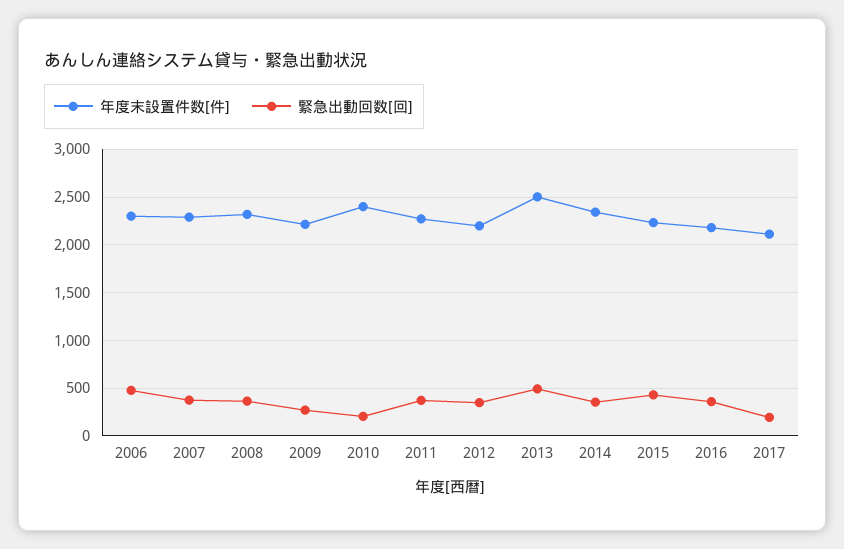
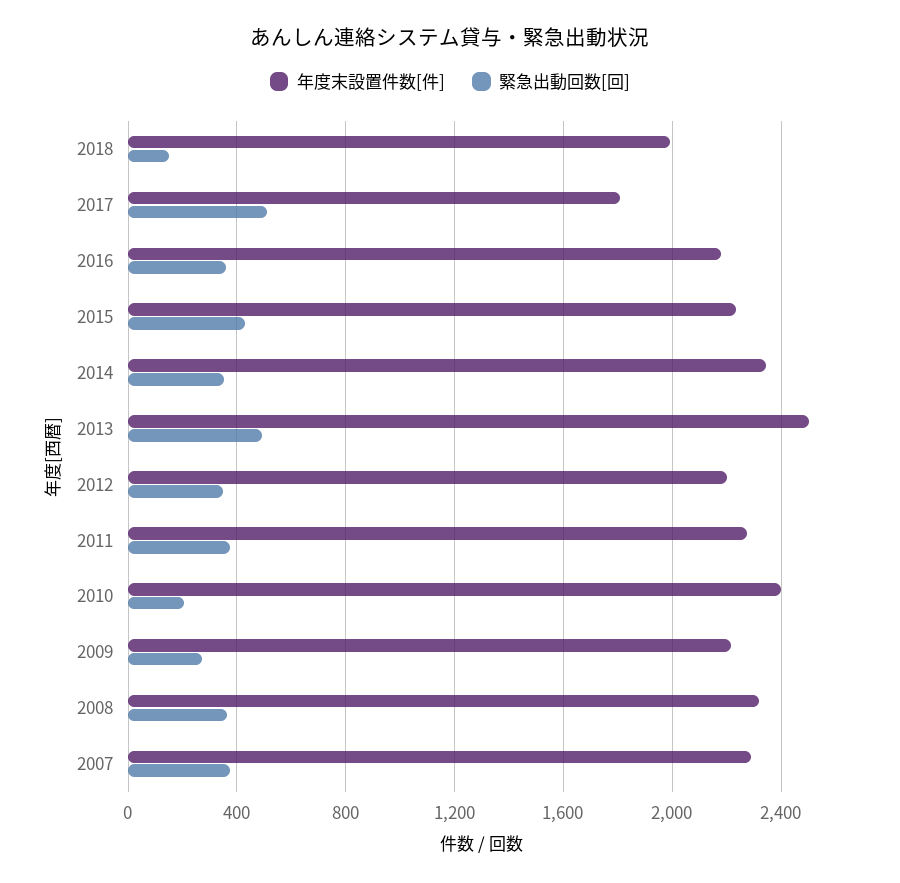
年度末設置件数[件], 2006: 2300 -> none
緊急出動回数[回], 2006: 500 -> none
年度末設置件数[件], 2017: 2100 -> 1800
緊急出動回数[回], 2017: 200 -> 500
年度末設置件数[件], 2018: none -> 2000
緊急出動回数[回], 2018: none -> 150

